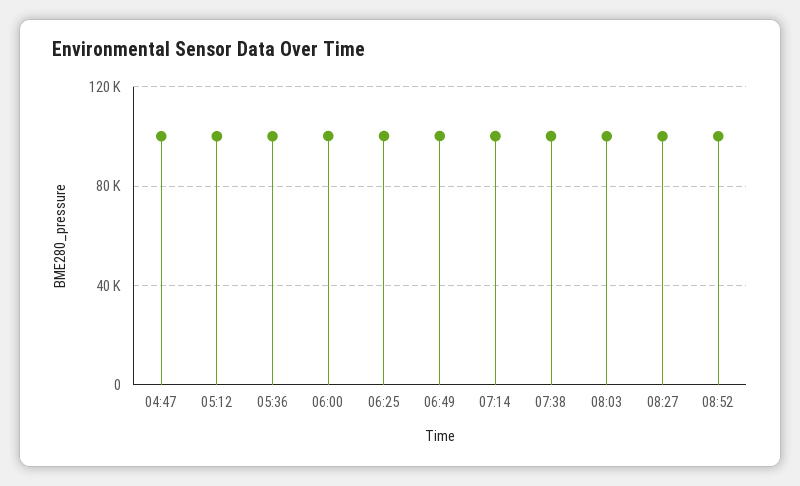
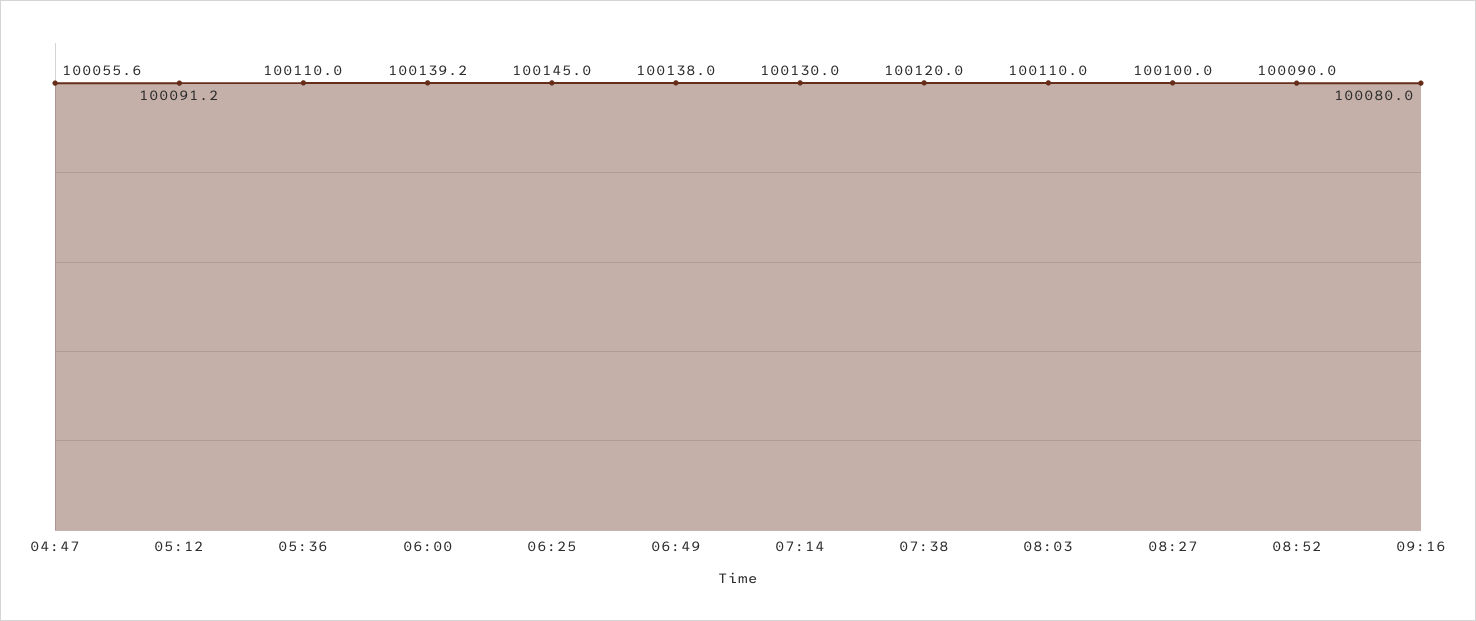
09:16: none -> 100080

